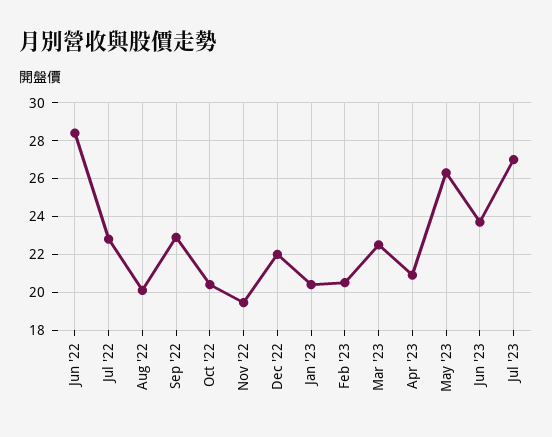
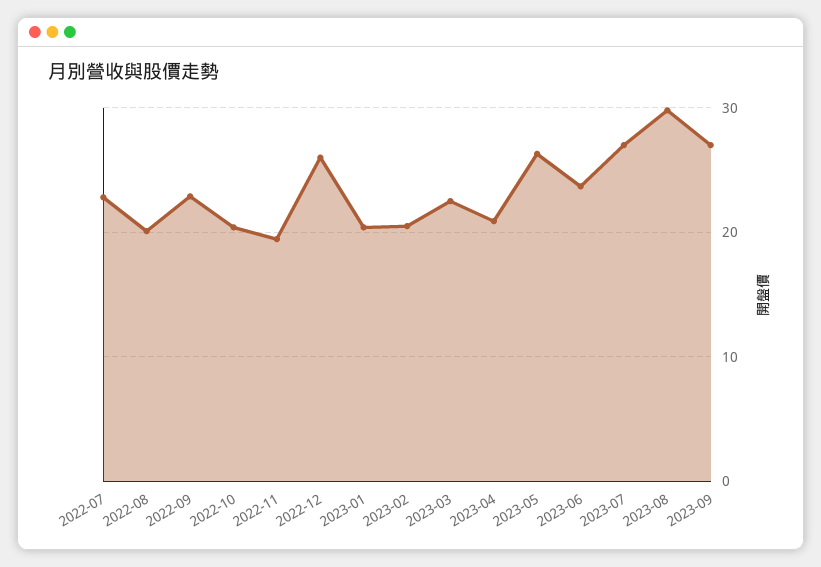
Jun '22: 28.5 -> none
Dec '22: 22 -> 26
2023-08: none -> 30
2023-09: none -> 27

